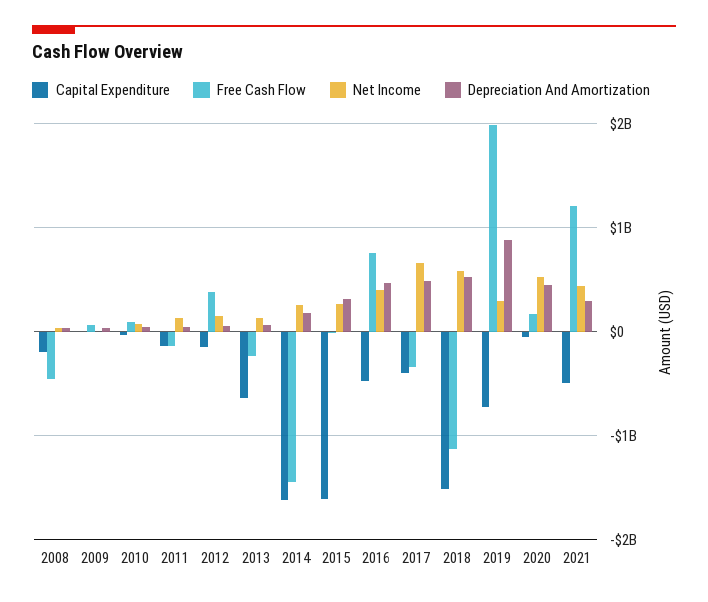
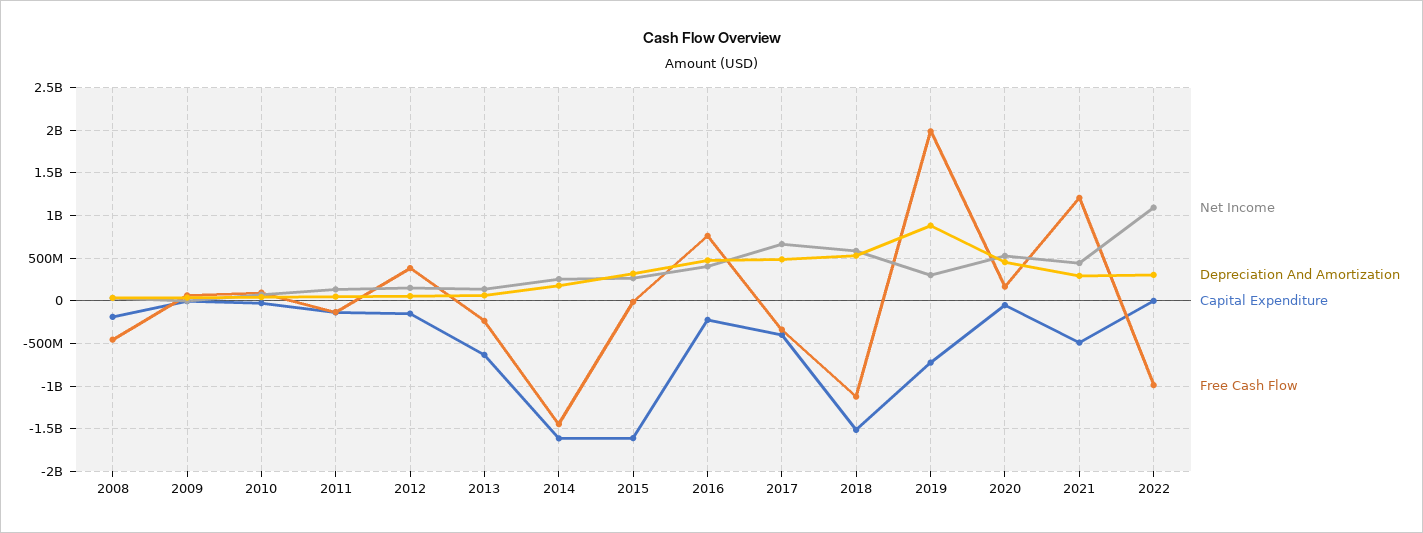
Capital Expenditure, 2016: -500000000 -> -200000000
Net Income, 2022: none -> 1100000000
Depreciation And Amortization, 2022: none -> 300000000
Capital Expenditure, 2022: none -> 0
Free Cash Flow, 2022: none -> -1000000000

